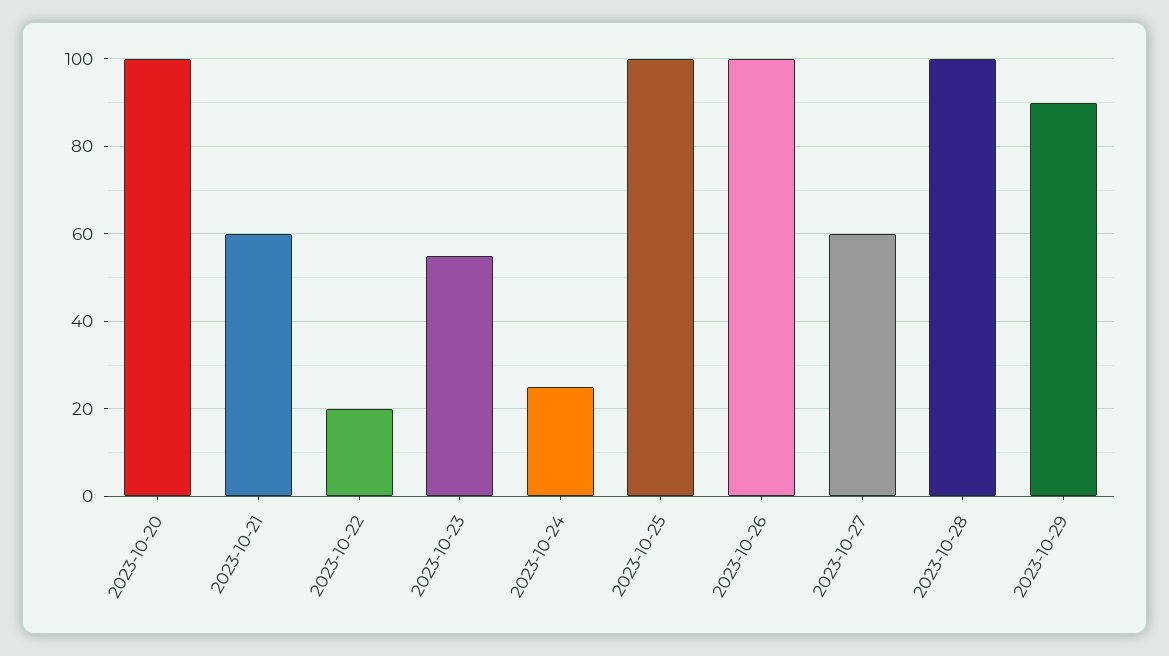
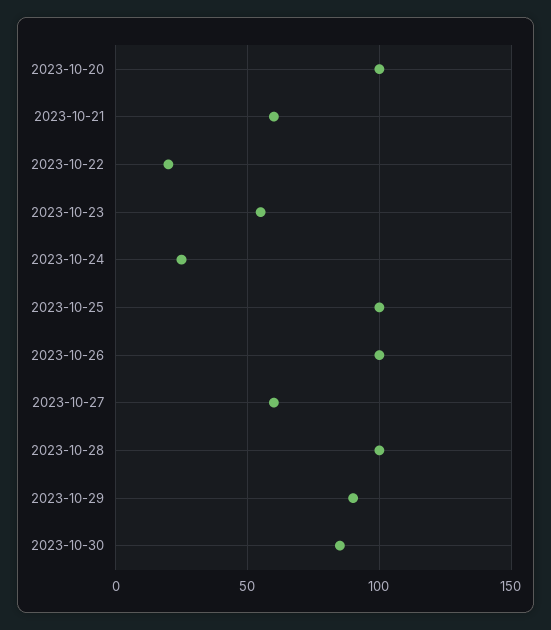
2023-10-30: none -> 85

